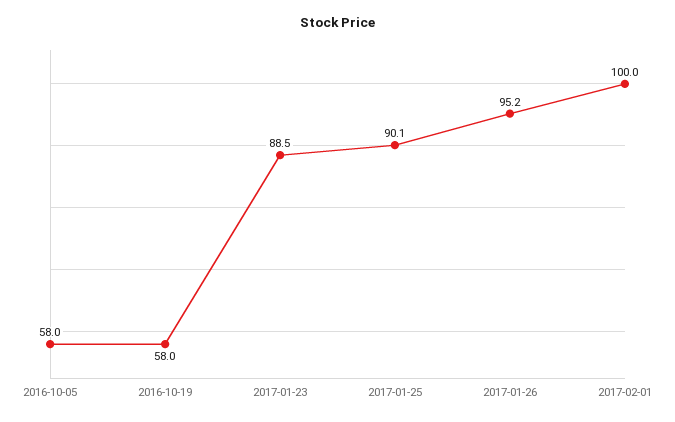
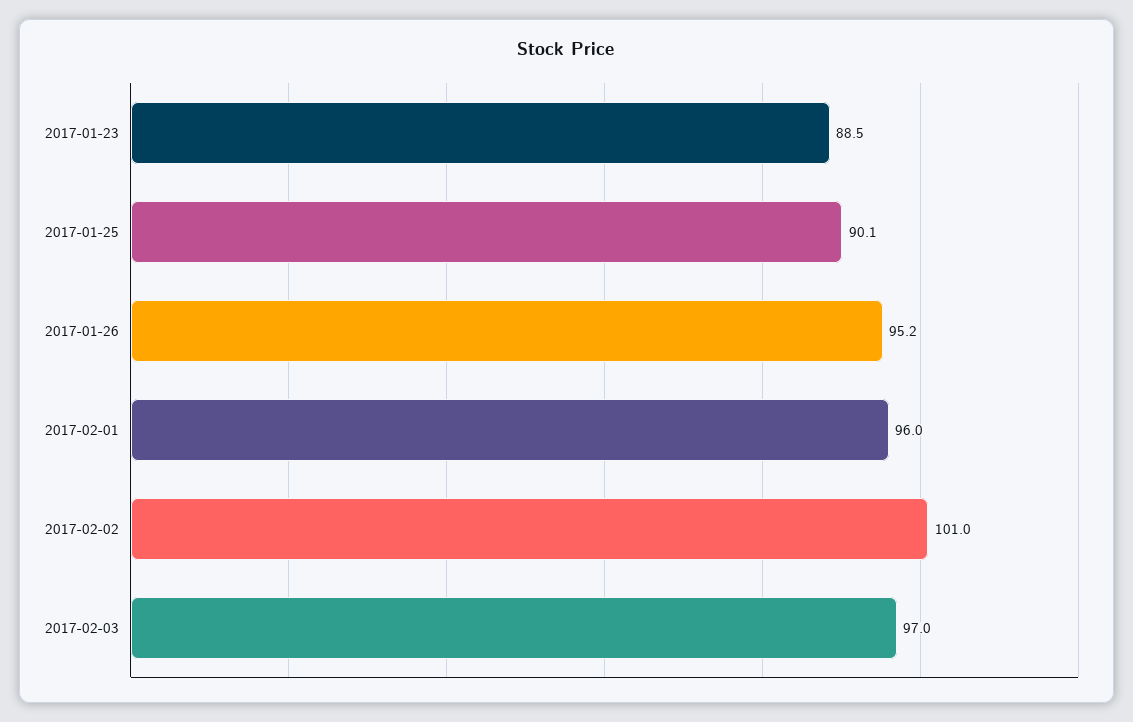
2016-10-05: 58 -> none
2016-10-19: 58 -> none
2017-02-01: 100 -> 96
2017-02-02: none -> 101
2017-02-03: none -> 97

